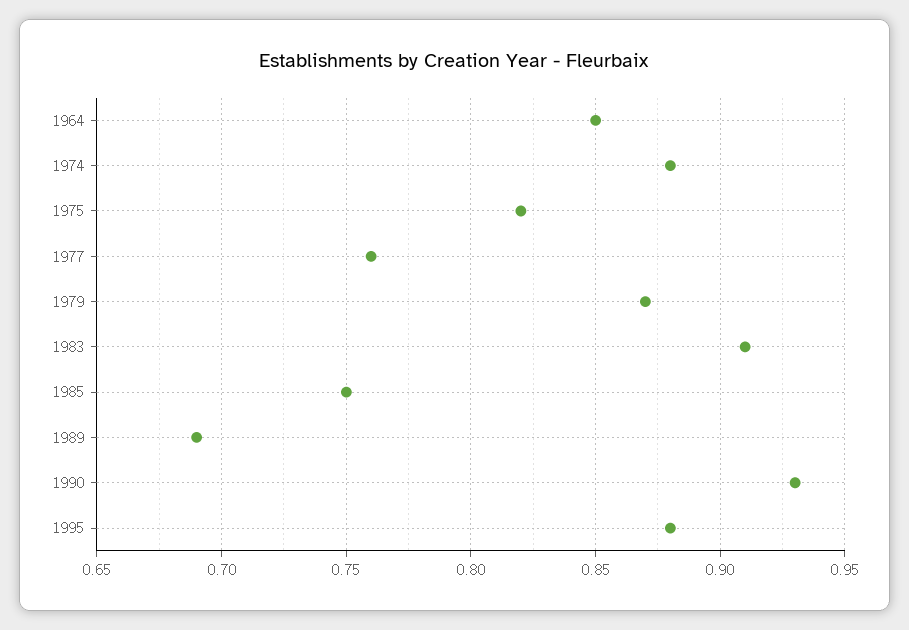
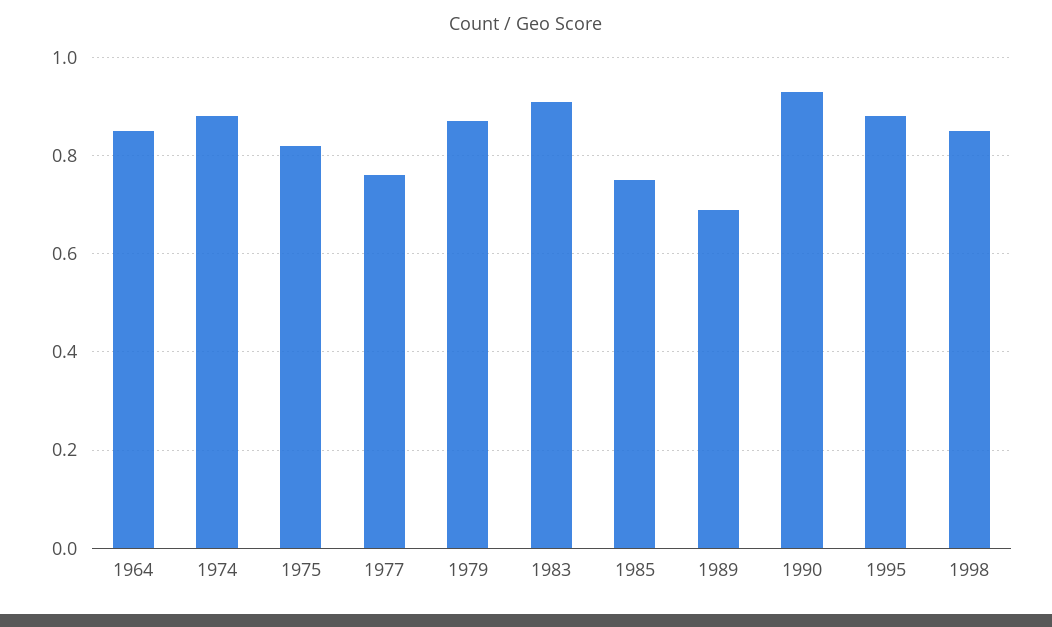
1998: none -> 0.85

